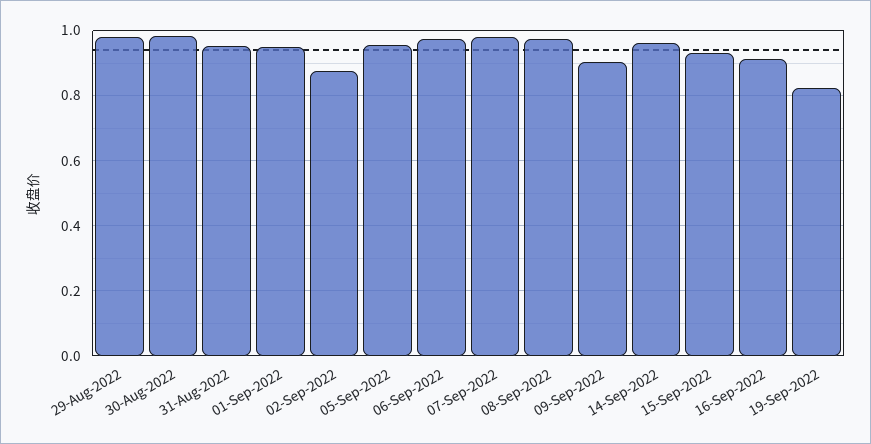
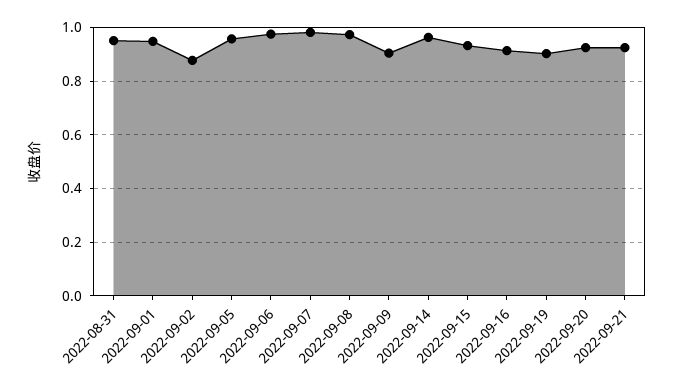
29-Aug-2022: 0.98 -> none
30-Aug-2022: 0.98 -> none
19-Sep-2022: 0.82 -> 0.9
2022-09-20: none -> 0.925
2022-09-21: none -> 0.925

